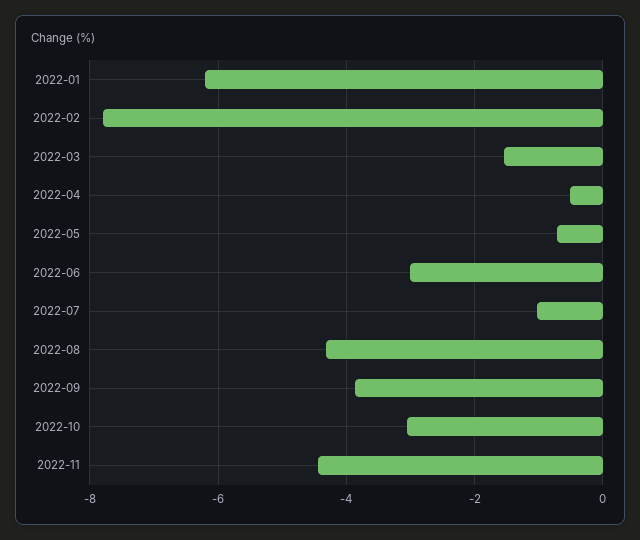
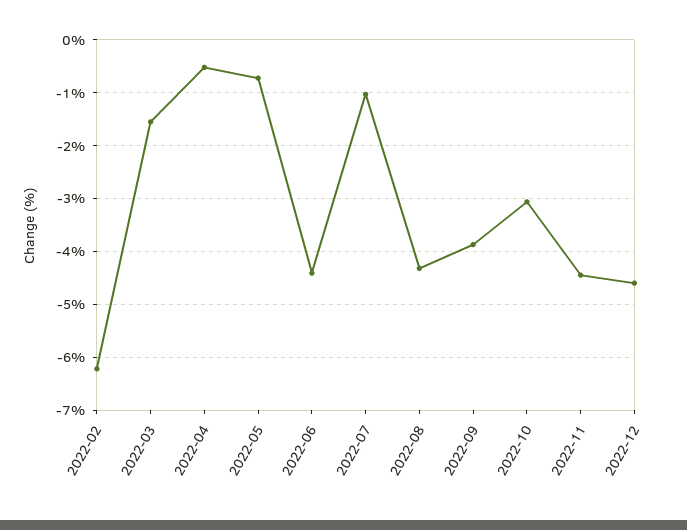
2022-01: -6.2 -> none
2022-02: -7.8 -> -6.2
2022-06: -3 -> -4.4
2022-12: none -> -4.6

